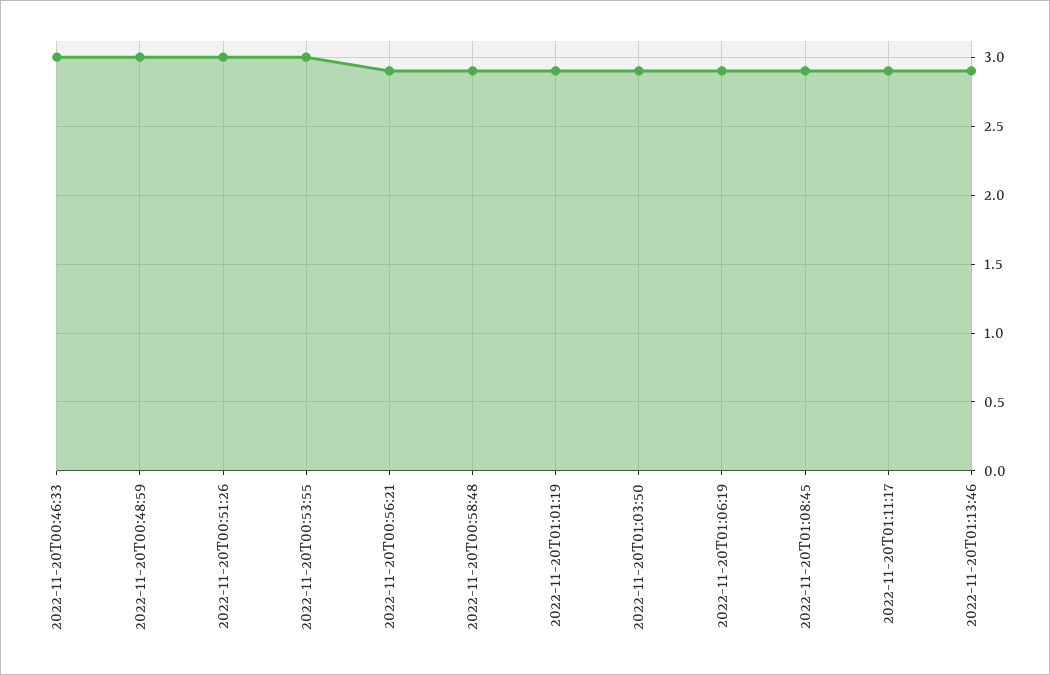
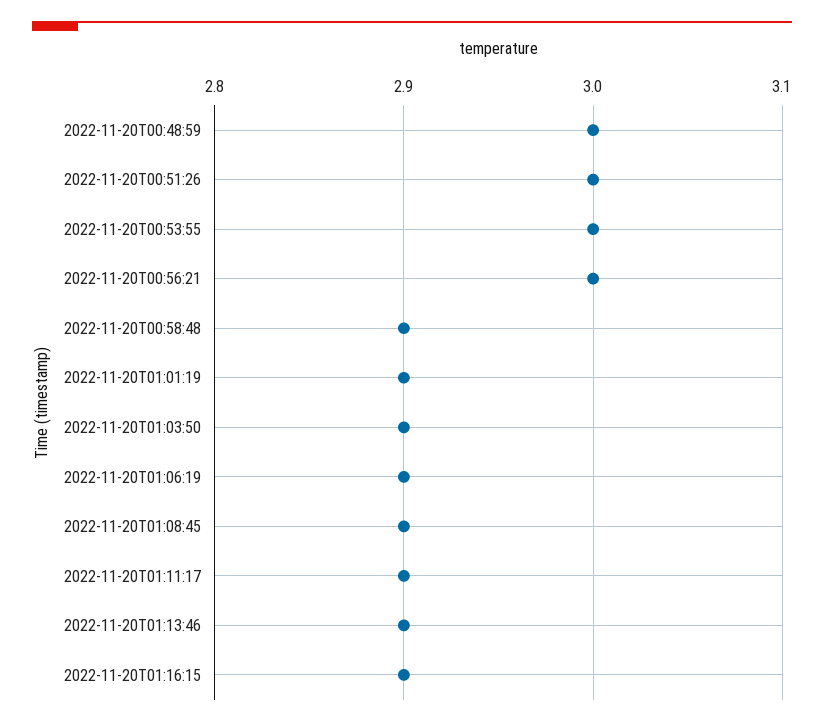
2022-11-20T00:46:33: 3 -> none
2022-11-20T00:56:21: 2.9 -> 3
2022-11-20T01:16:15: none -> 2.9

